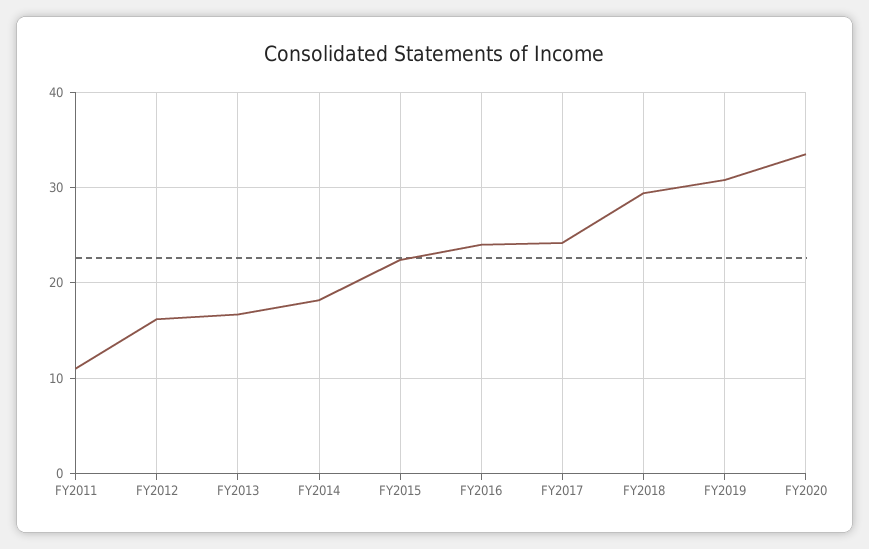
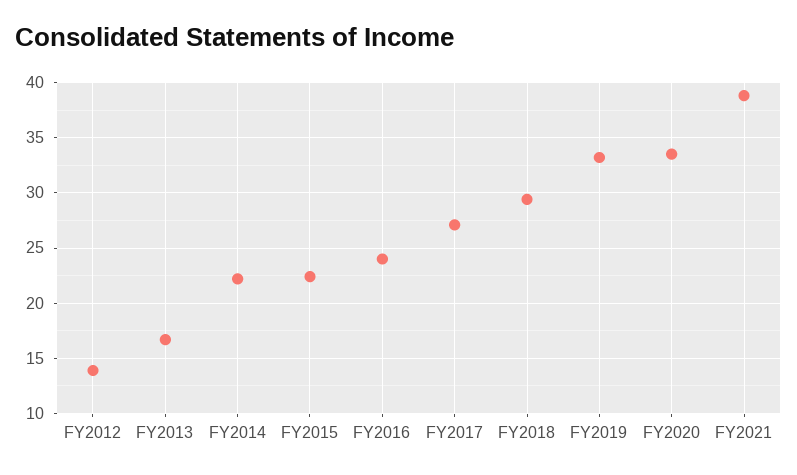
FY2011: 11 -> none
FY2012: 16 -> 14
FY2014: 18 -> 22
FY2017: 24 -> 27
FY2019: 31 -> 33
FY2021: none -> 39

